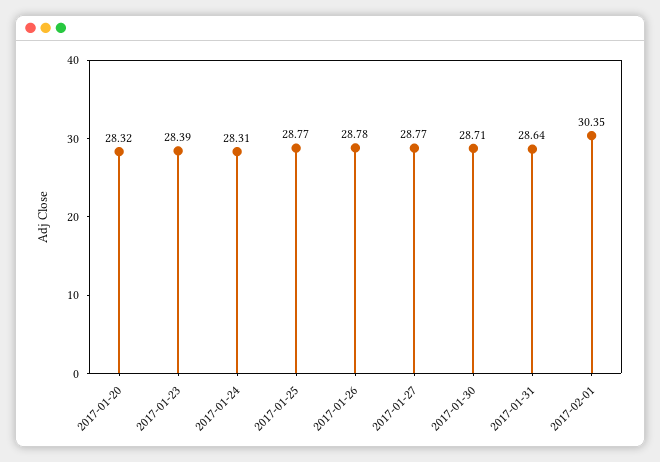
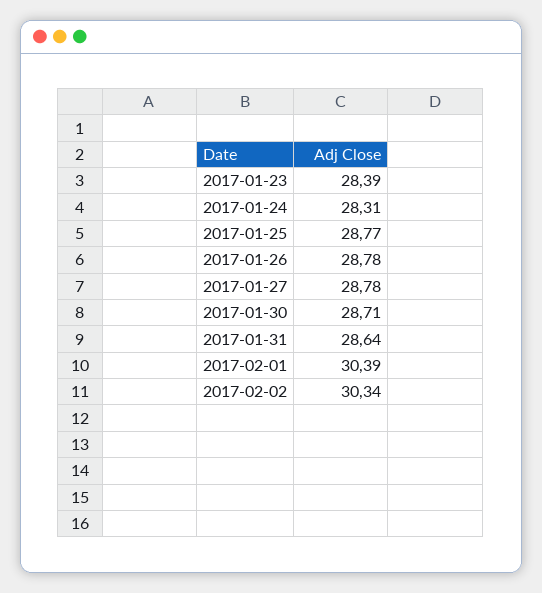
2017-01-20: 28.32 -> none
2017-01-27: 28.77 -> 28.78
2017-02-01: 30.35 -> 30.39
2017-02-02: none -> 30.34

